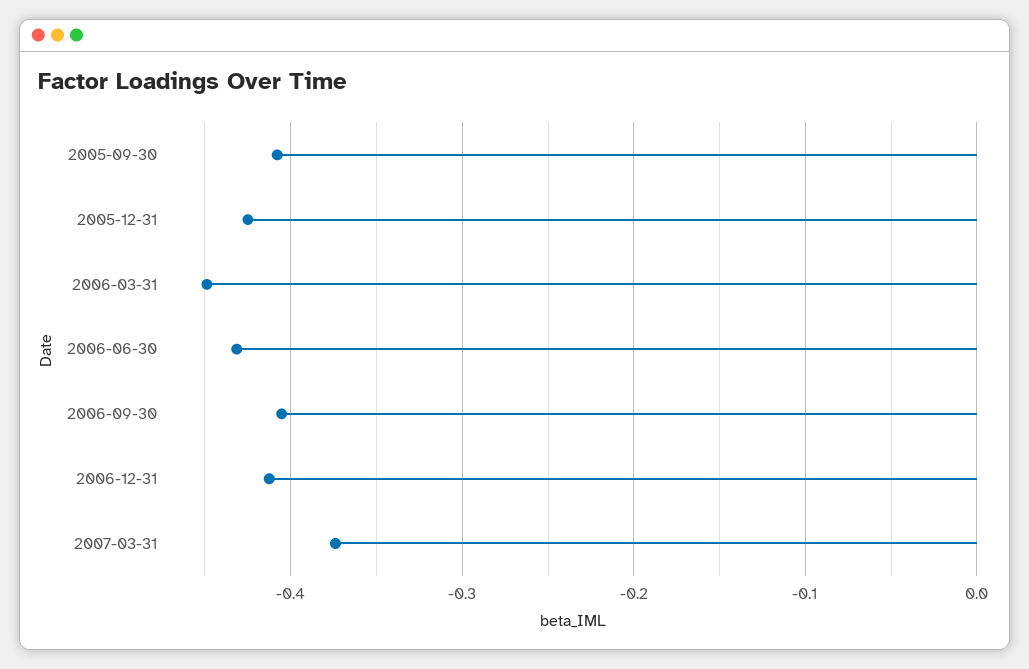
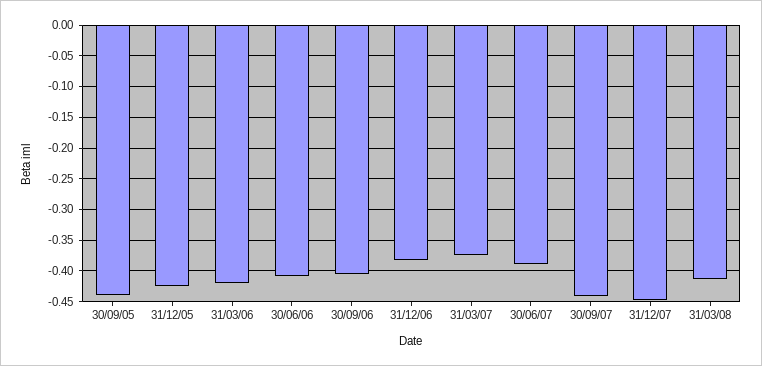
2005-09-30: -0.41 -> -0.44
2006-03-31: -0.45 -> -0.42
2006-06-30: -0.43 -> -0.41
2006-12-31: -0.41 -> -0.38
30/06/07: none -> -0.39
30/09/07: none -> -0.44
31/12/07: none -> -0.45
31/03/08: none -> -0.41

